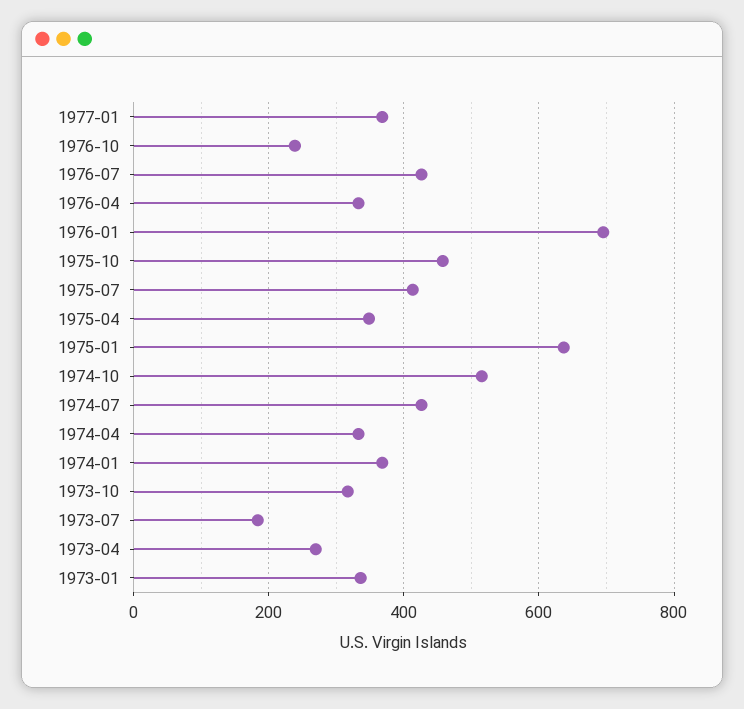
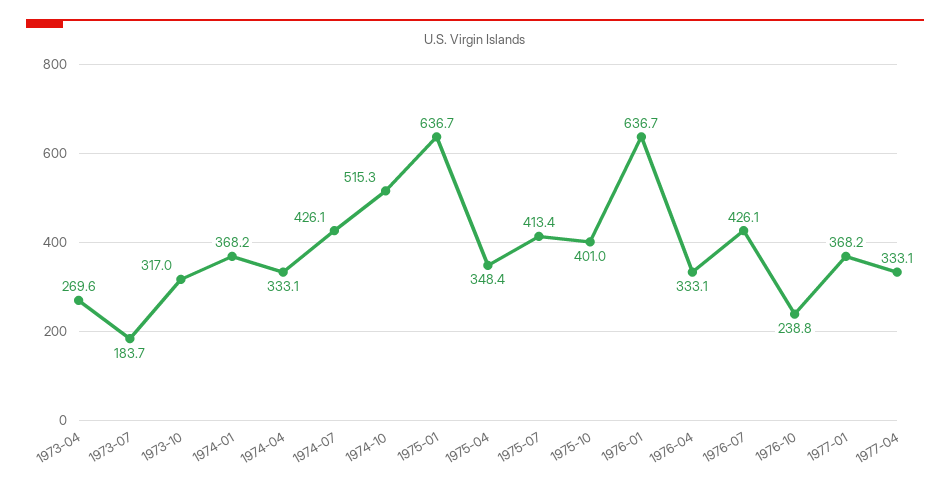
1976-01: 700 -> 636.7
1975-10: 460 -> 401
1973-01: 340 -> none
1977-04: none -> 333.1

